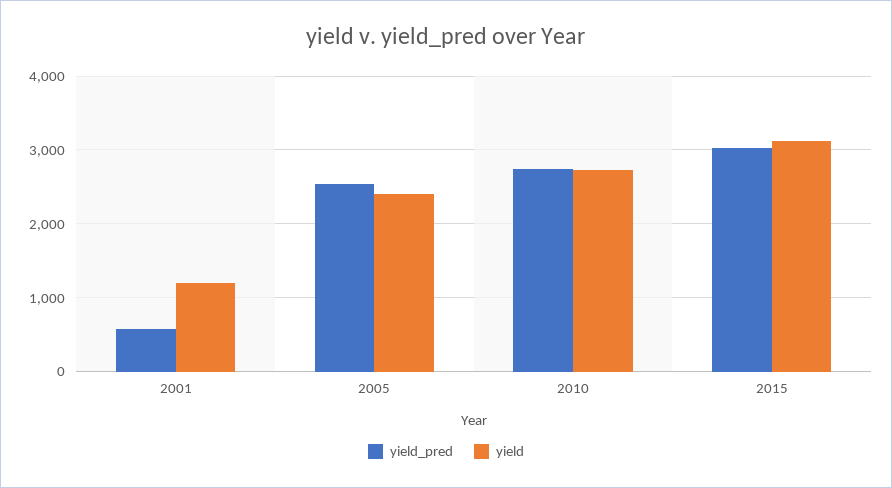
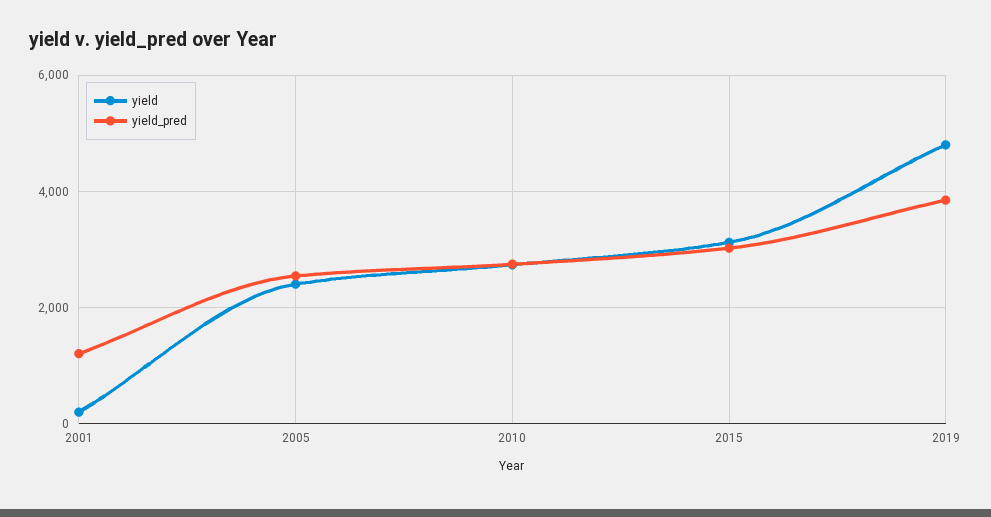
yield_pred, 2001: 600 -> 1200
yield, 2001: 1200 -> 200
yield, 2019: none -> 4800
yield_pred, 2019: none -> 3800

